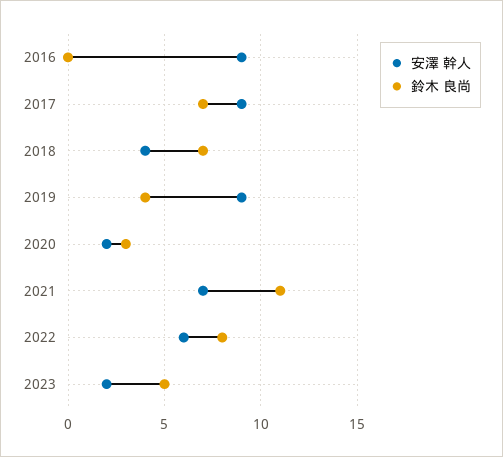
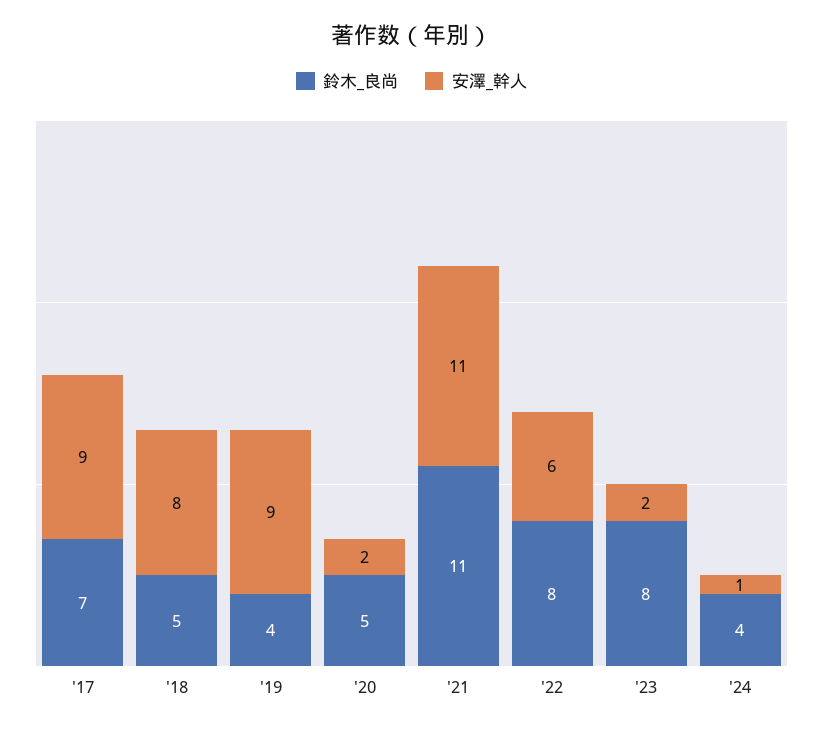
安澤 幹人, 2016: 9 -> none
鈴木 良尚, 2016: 0 -> none
安澤 幹人, 2018: 4 -> 8
鈴木 良尚, 2018: 7 -> 5
鈴木 良尚, 2020: 3 -> 5
安澤 幹人, 2021: 7 -> 11
鈴木 良尚, 2023: 5 -> 8
鈴木 良尚, '24: none -> 4
安澤 幹人, '24: none -> 1

